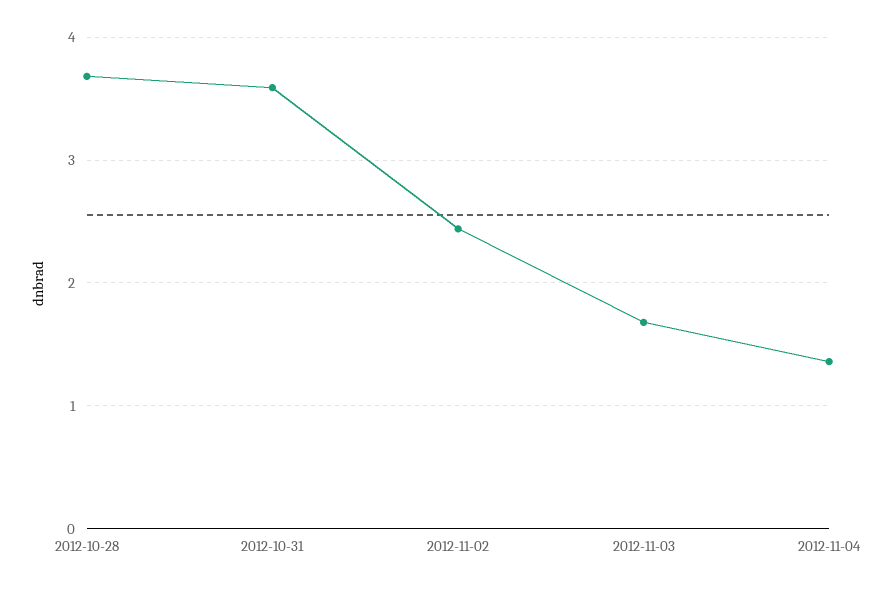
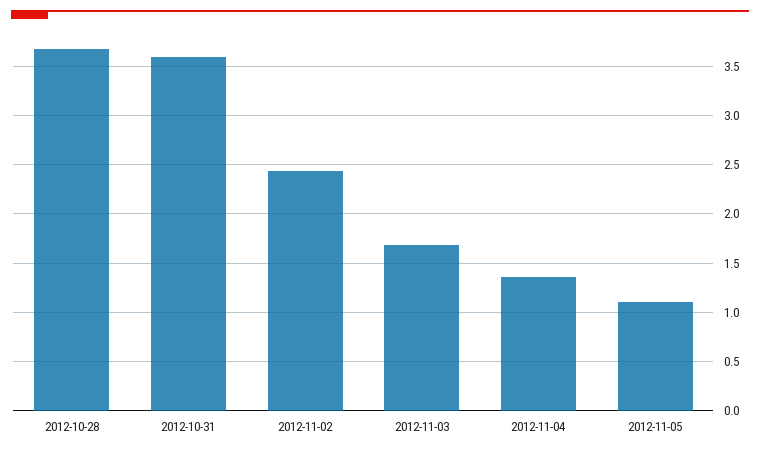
2012-11-05: none -> 1.1

